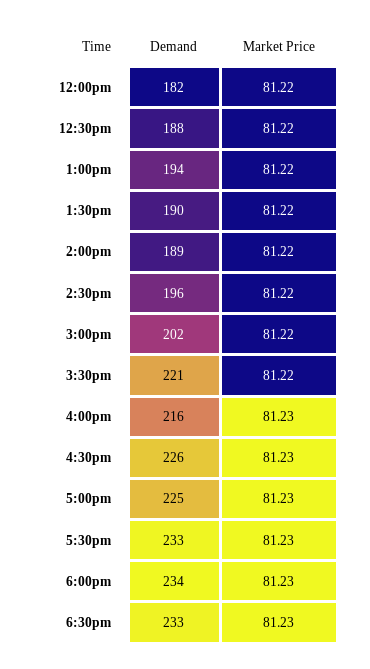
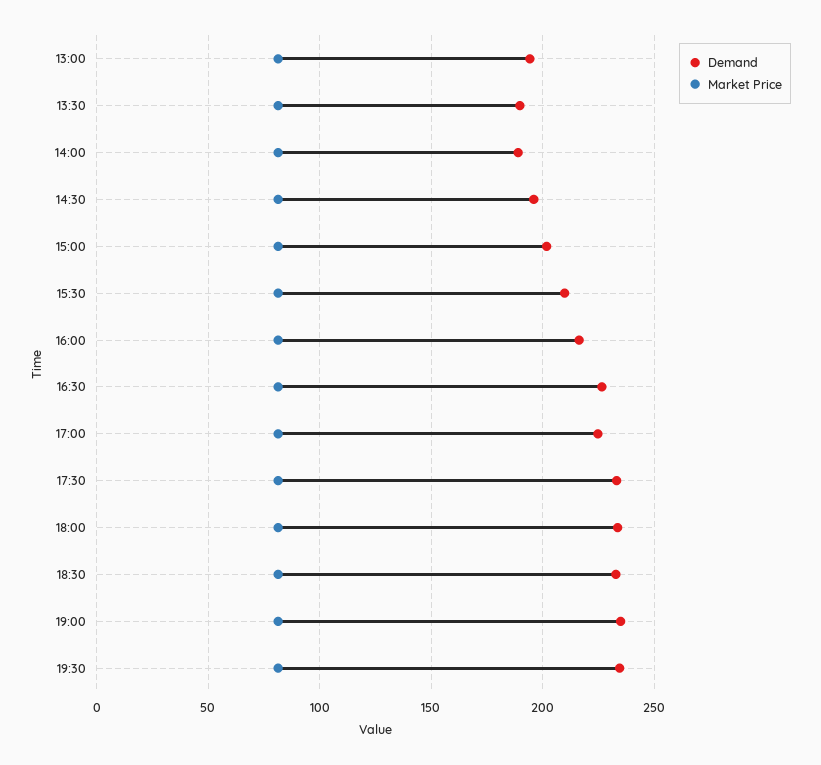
Demand, 12:00pm: 182 -> none
Market Price, 12:00pm: 81.22 -> none
Demand, 12:30pm: 188 -> none
Market Price, 12:30pm: 81.22 -> none
Demand, 3:30pm: 221 -> 210
Demand, 19:00: none -> 235
Market Price, 19:00: none -> 80
Demand, 19:30: none -> 235
Market Price, 19:30: none -> 80

